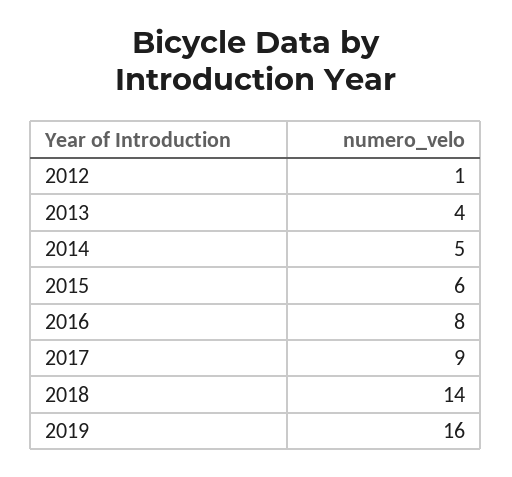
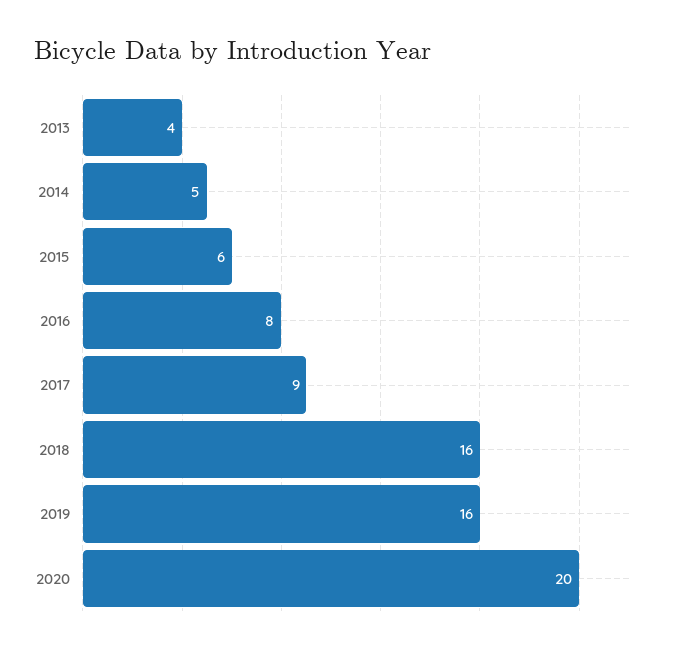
2012: 1 -> none
2018: 14 -> 16
2020: none -> 20

